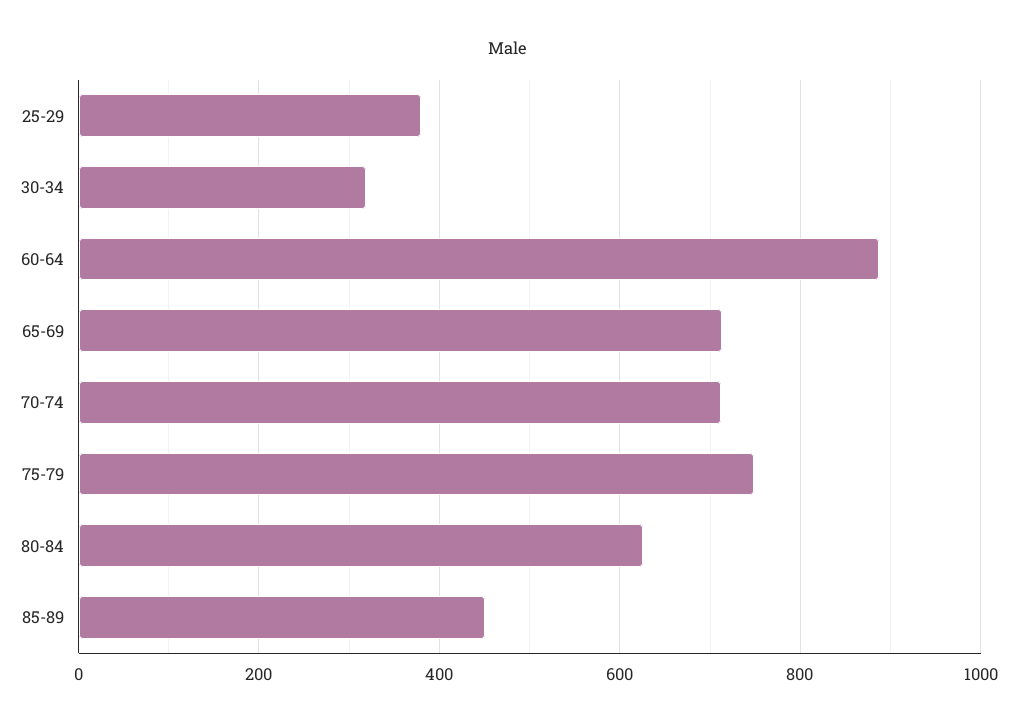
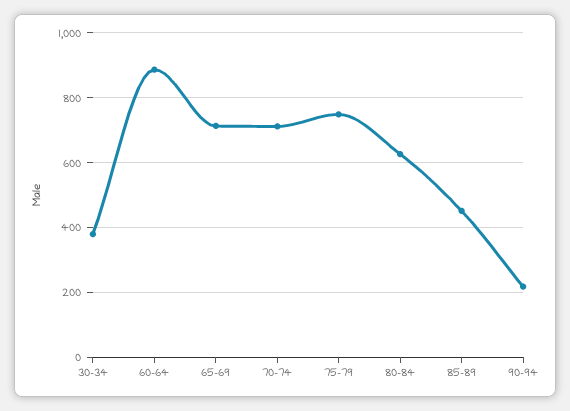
25-29: 380 -> none
30-34: 320 -> 380
90-94: none -> 220

